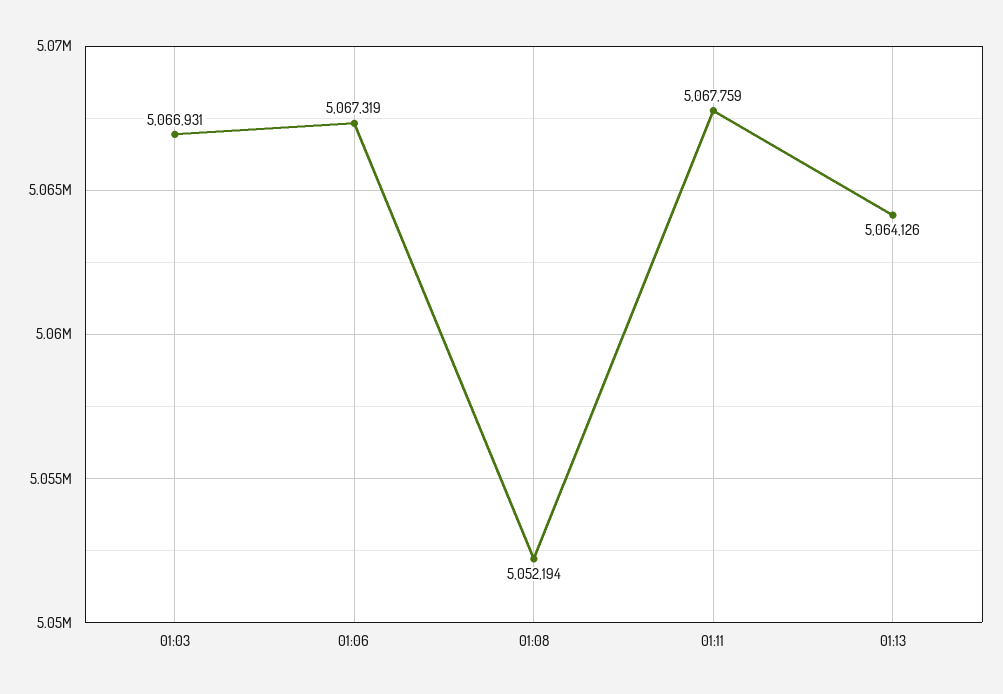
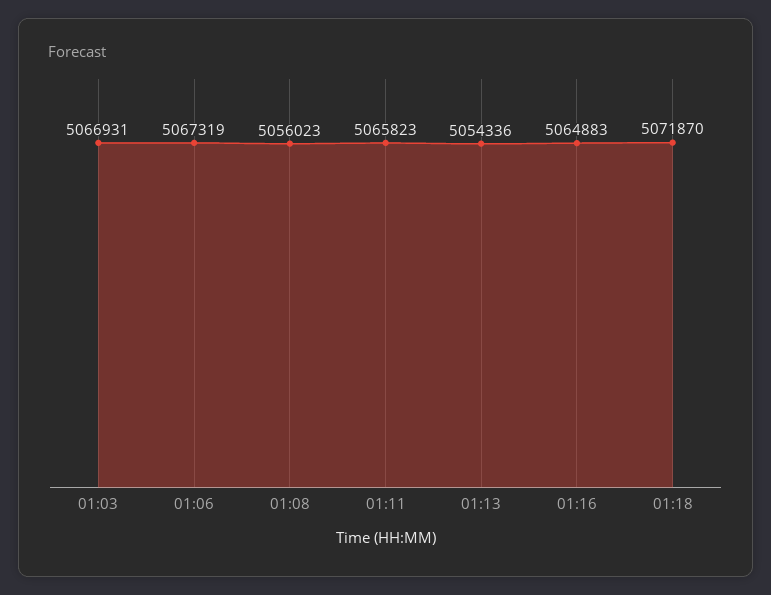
01:08: 5052194 -> 5056023
01:11: 5067759 -> 5065823
01:13: 5064126 -> 5054336
01:16: none -> 5064883
01:18: none -> 5071870

